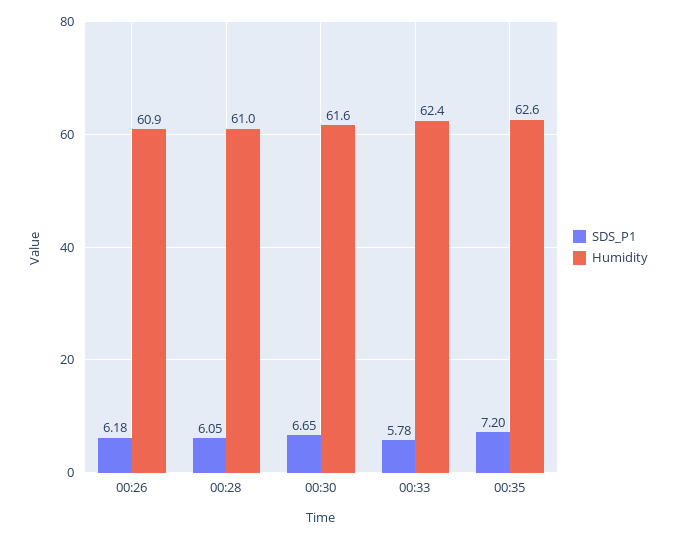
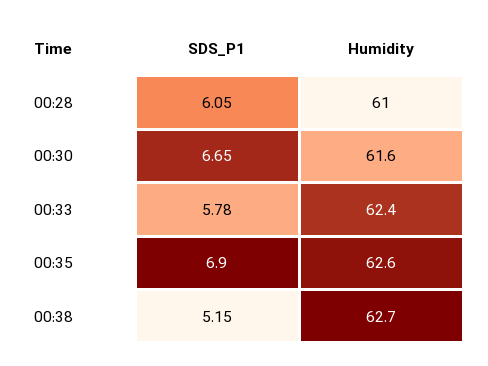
SDS_P1, 00:26: 6.18 -> none
Humidity, 00:26: 60.9 -> none
SDS_P1, 00:35: 7.2 -> 6.9
SDS_P1, 00:38: none -> 5.15
Humidity, 00:38: none -> 62.7

